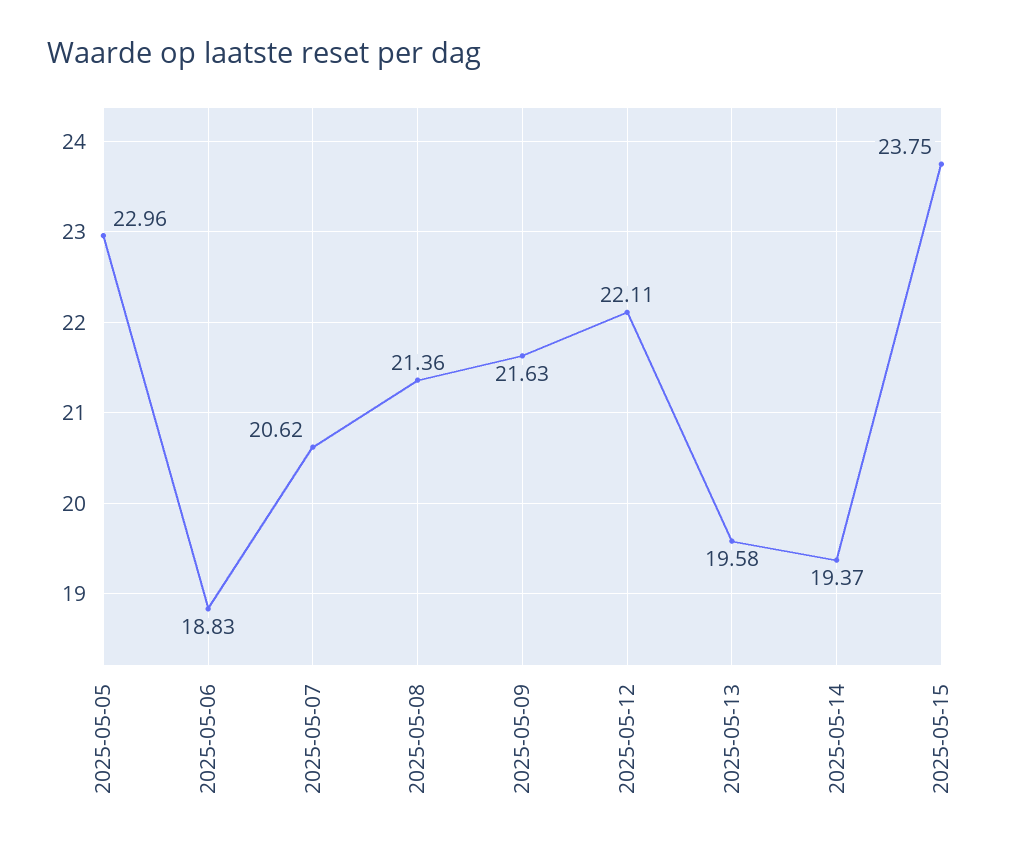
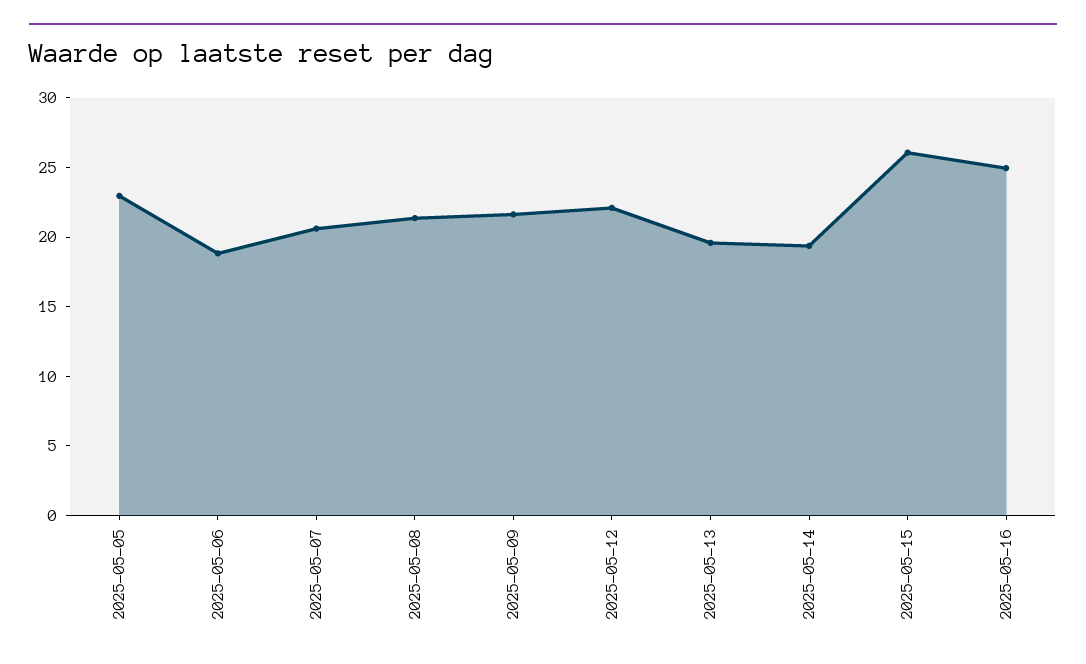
2025-05-15: 23.75 -> 26
2025-05-16: none -> 25

